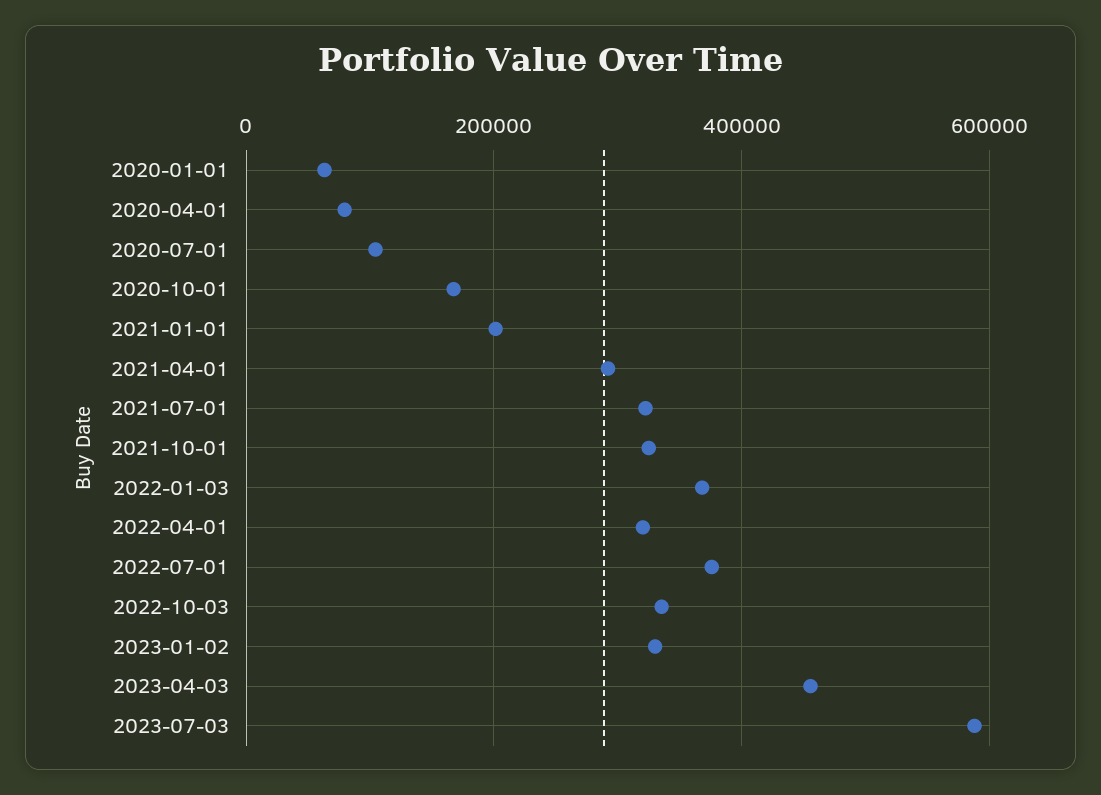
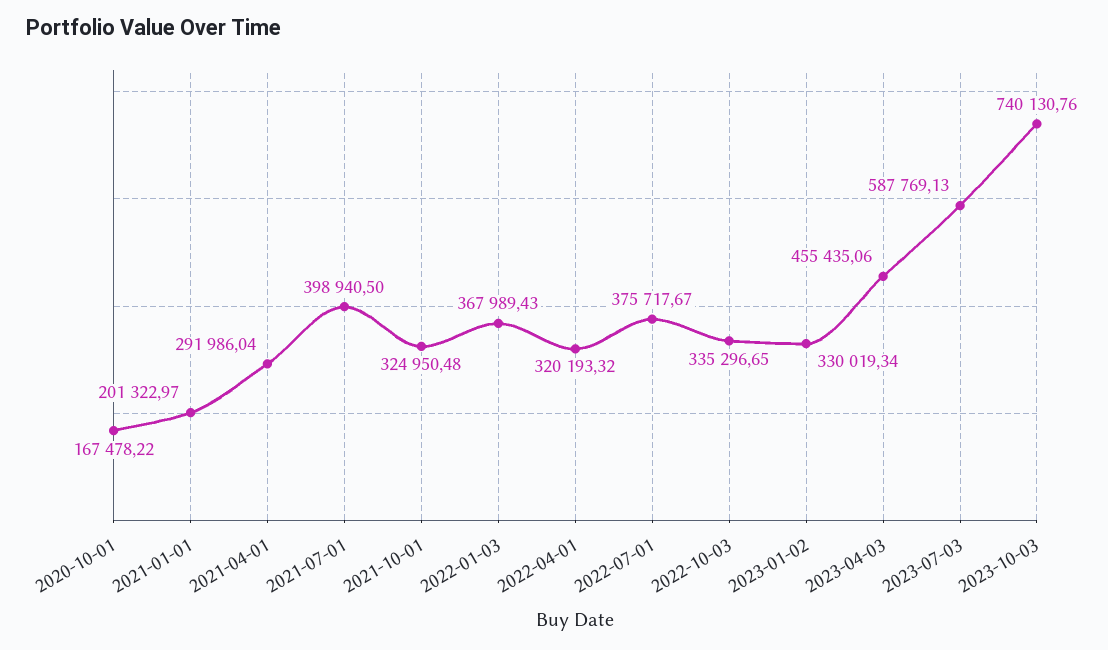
2020-01-01: 60000 -> none
2020-04-01: 80000 -> none
2020-07-01: 100000 -> none
2021-07-01: 320000 -> 398940.5
2023-10-03: none -> 740130.76

